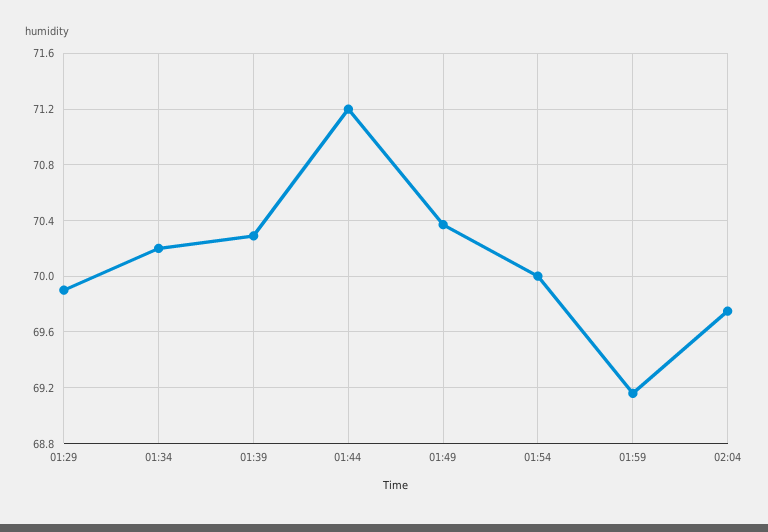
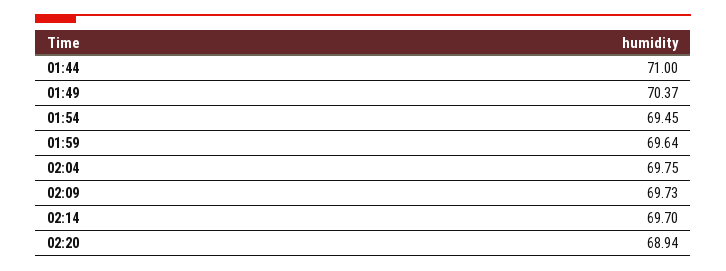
01:29: 69.9 -> none
01:34: 70.2 -> none
01:39: 70.3 -> none
01:44: 71.2 -> 71
01:54: 70 -> 69.45
01:59: 69.15 -> 69.64
02:09: none -> 69.73
02:14: none -> 69.7
02:20: none -> 68.94

